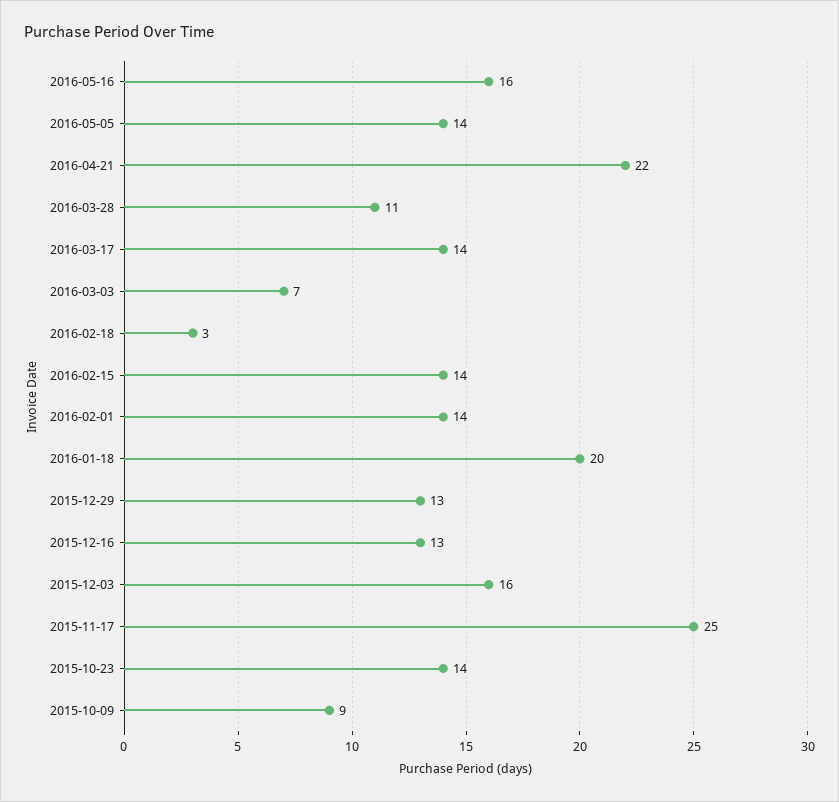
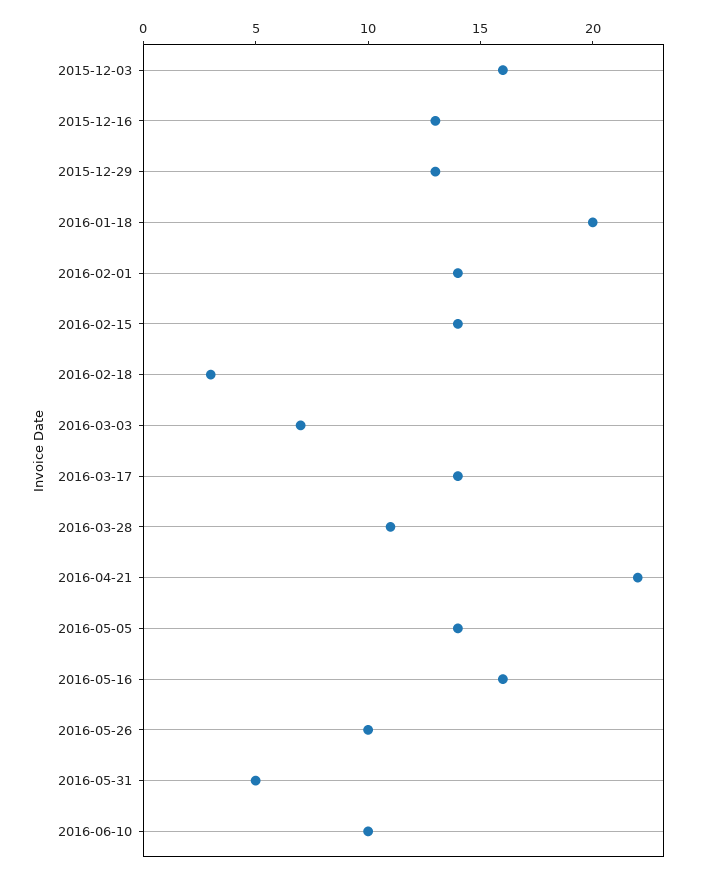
2015-11-17: 25 -> none
2015-10-23: 14 -> none
2015-10-09: 9 -> none
2016-05-26: none -> 10
2016-05-31: none -> 5
2016-06-10: none -> 10

